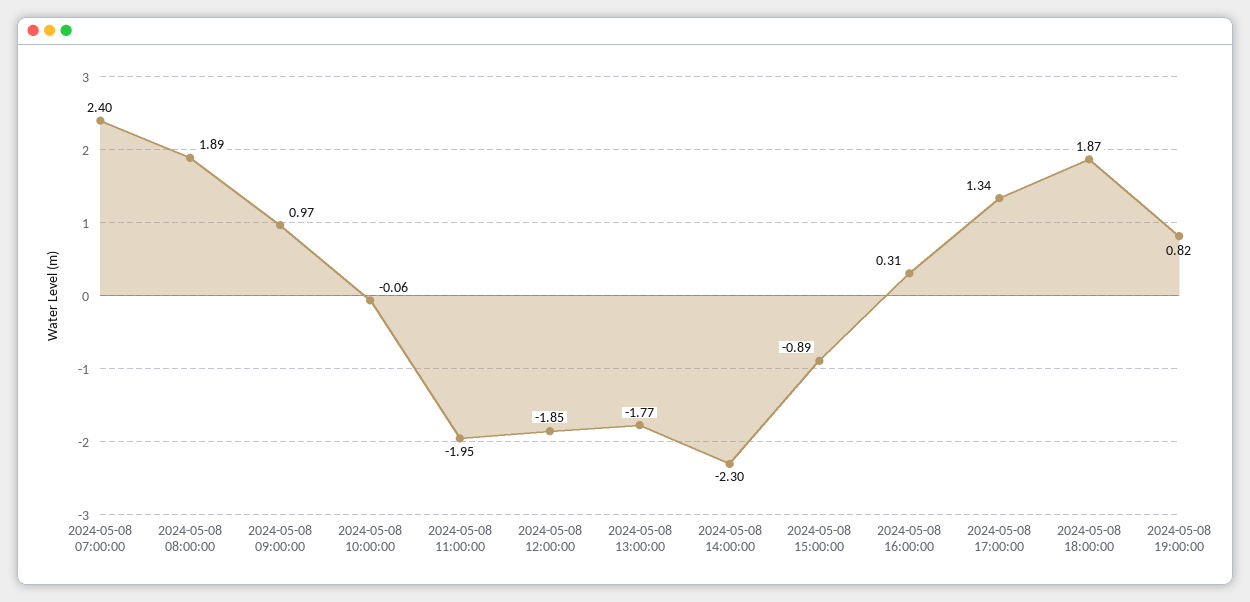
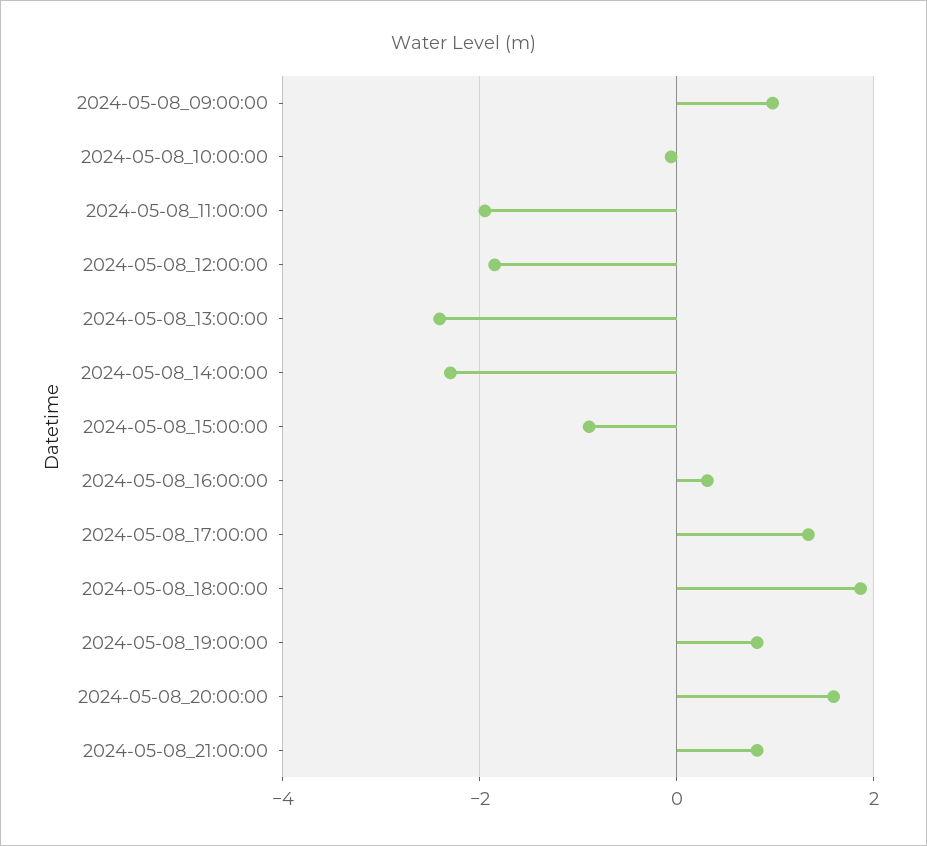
2024-05-08 07:00:00: 2.4 -> none
2024-05-08 08:00:00: 1.89 -> none
2024-05-08 13:00:00: -1.77 -> -2.4
2024-05-08_20:00:00: none -> 1.6
2024-05-08_21:00:00: none -> 0.8

